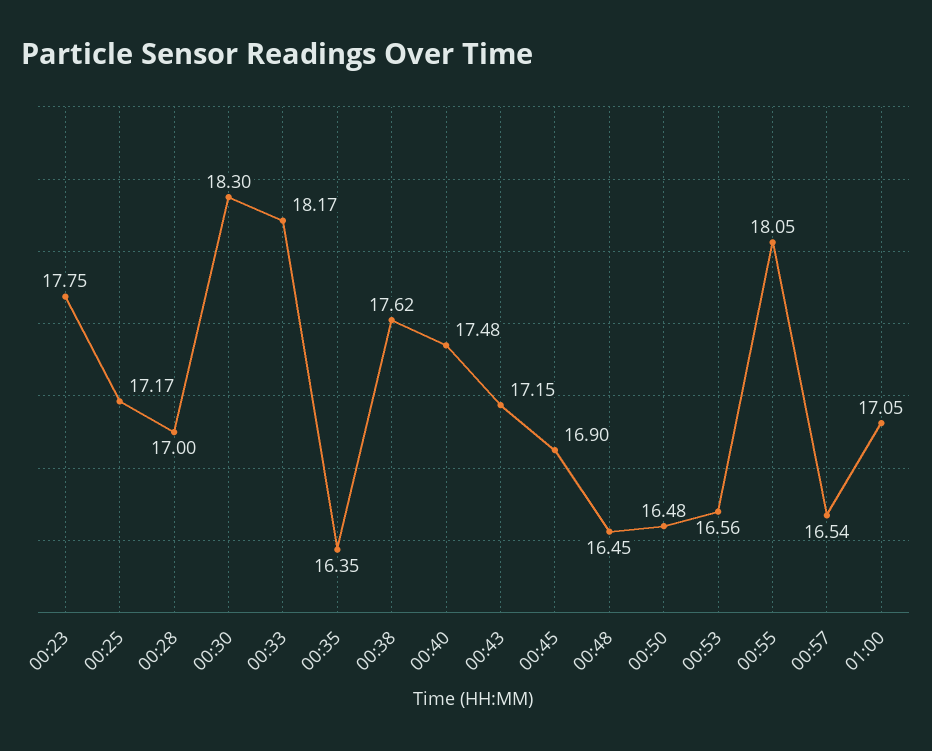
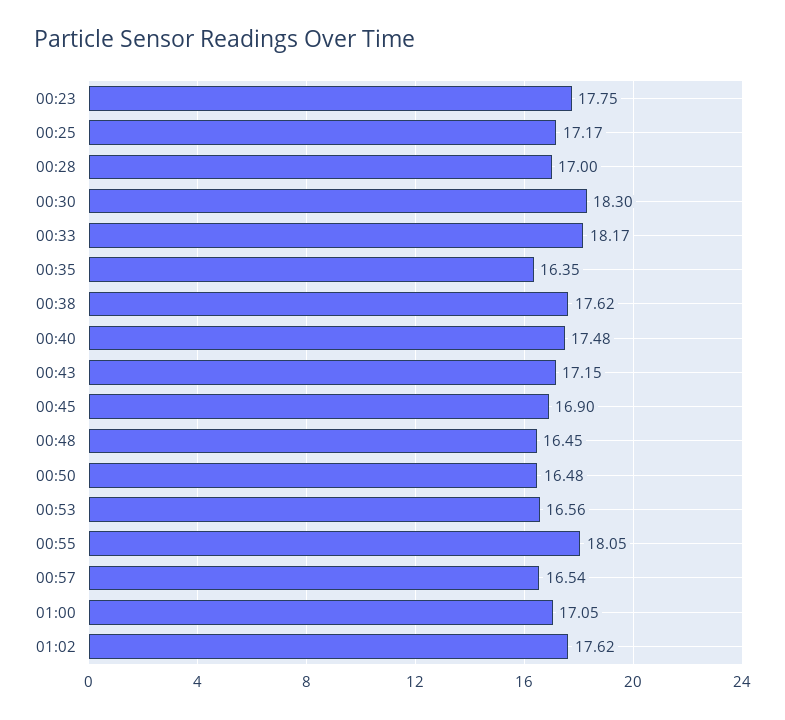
01:02: none -> 17.62

